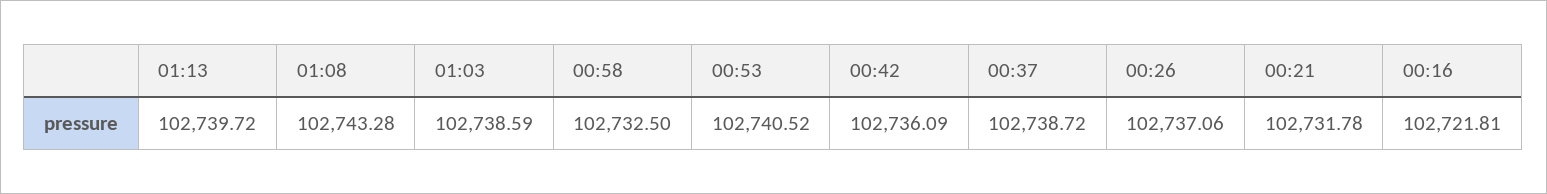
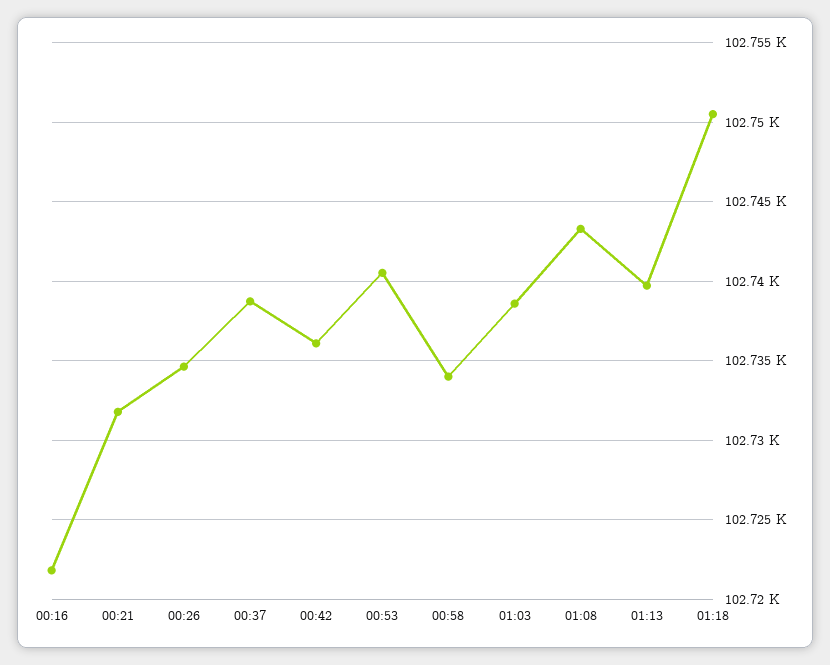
00:58: 102732.5 -> 102734
00:26: 102737.06 -> 102734.5
01:18: none -> 102750.5

